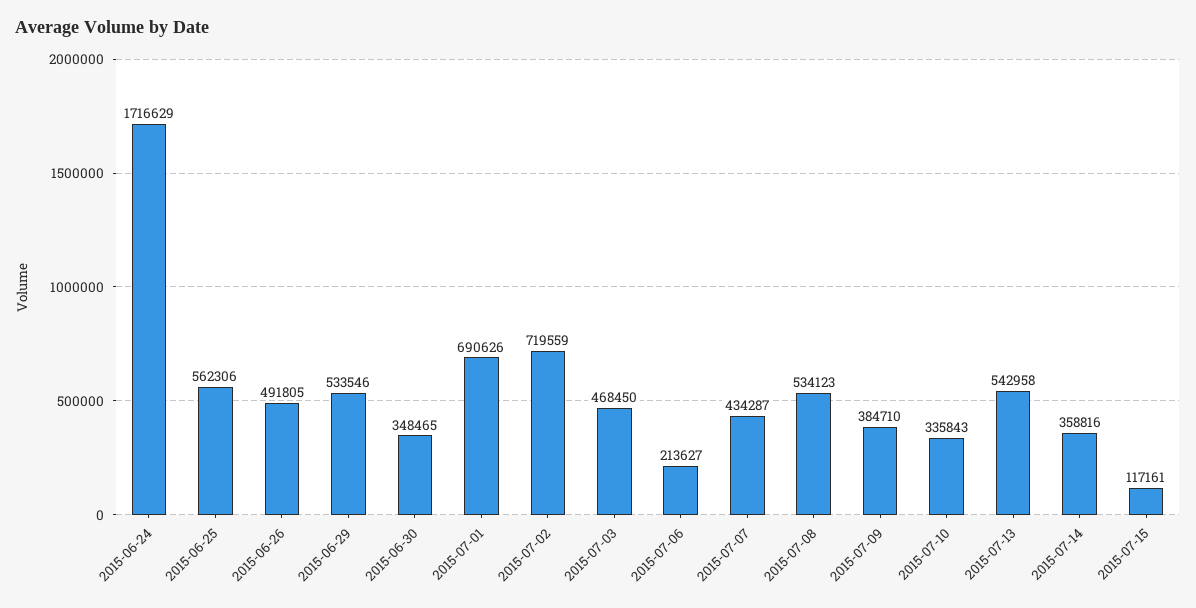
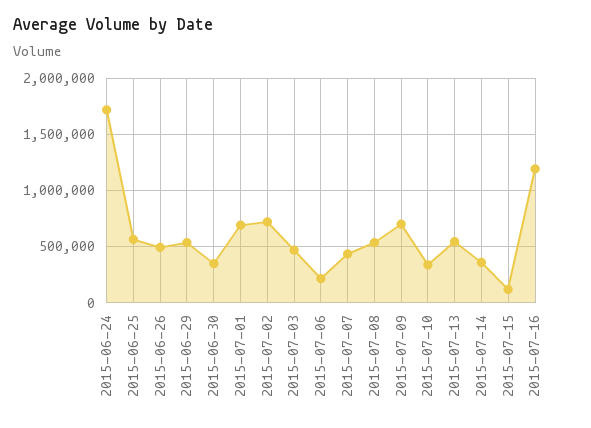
2015-07-09: 384710 -> 700000
2015-07-16: none -> 1200000

